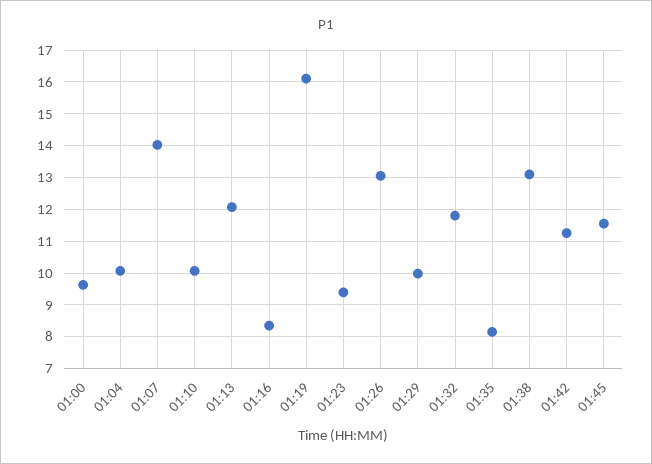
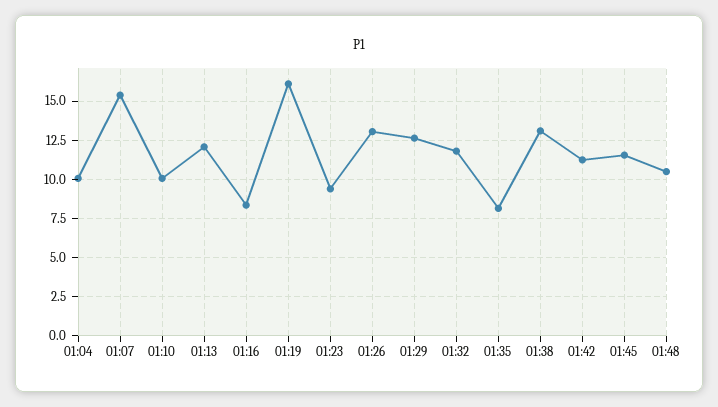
01:00: 9.6 -> none
01:07: 14 -> 15.5
01:29: 10 -> 12.5
01:48: none -> 10.5

